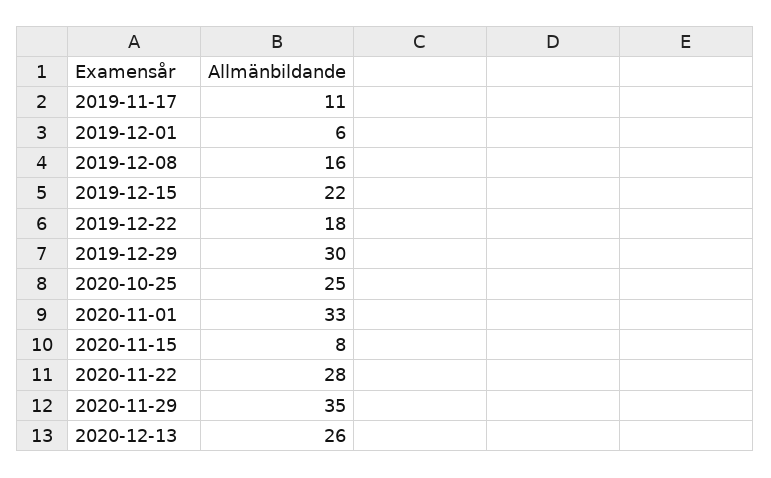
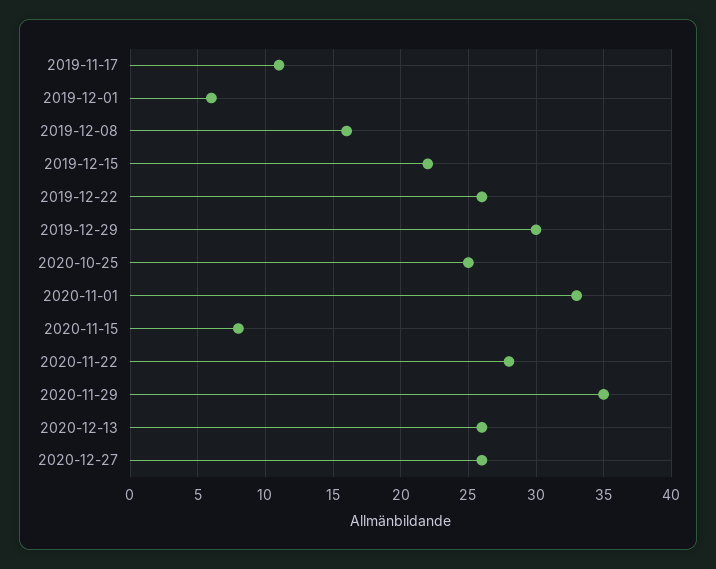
2019-12-22: 18 -> 26
2020-12-27: none -> 26

